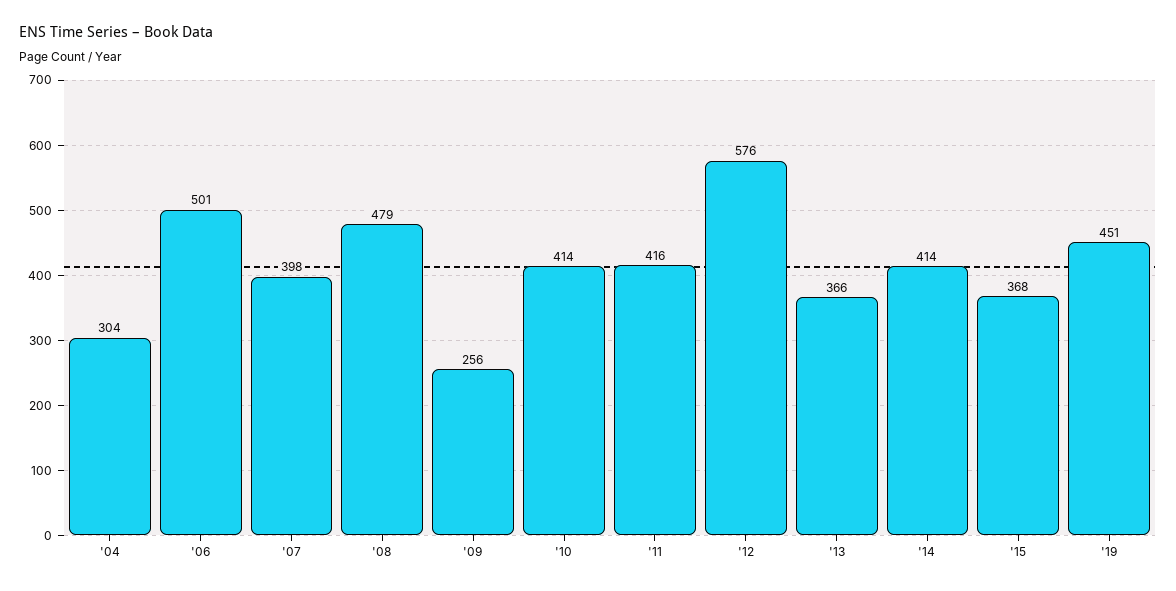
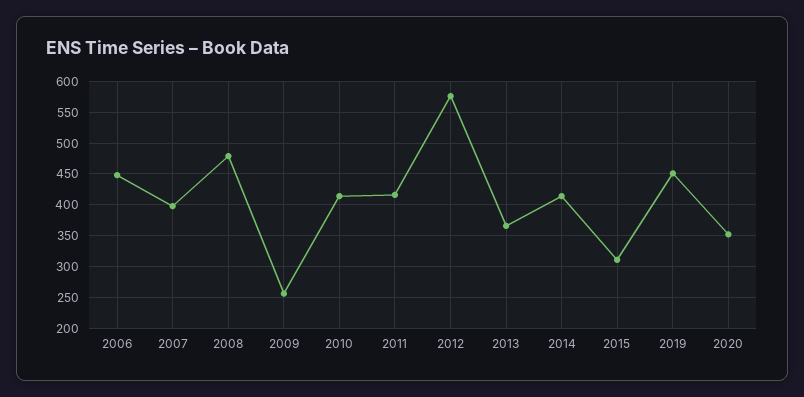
'04: 304 -> none
'06: 501 -> 450
'15: 368 -> 310
2020: none -> 350

